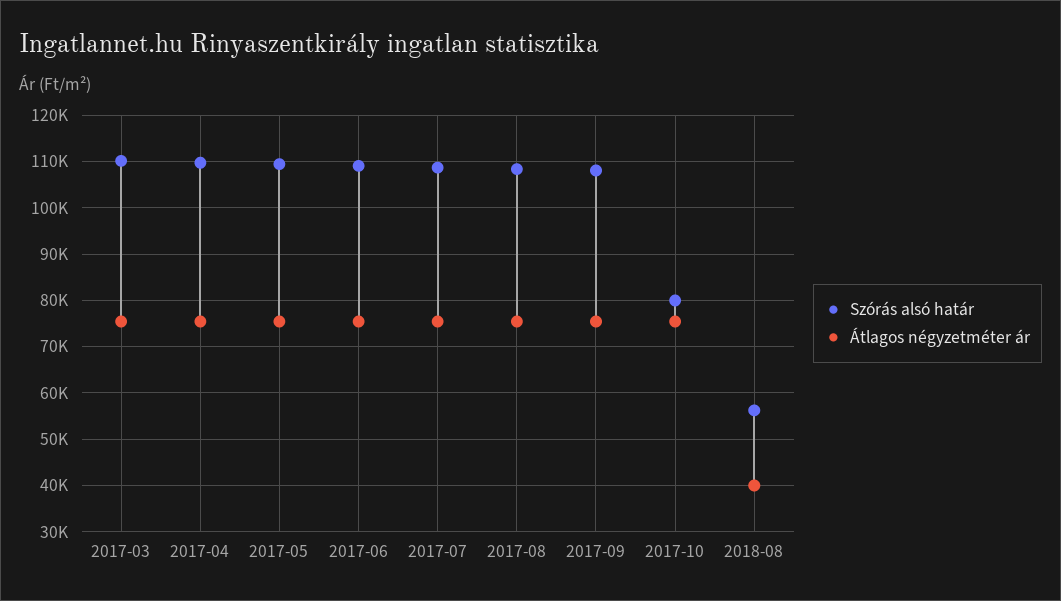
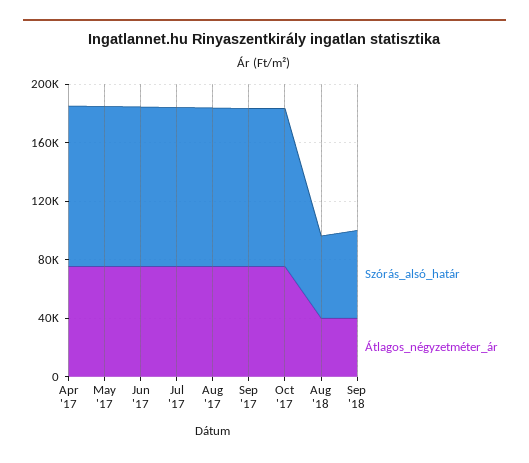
Szórás alsó határ, 2017-03: 110000 -> none
Átlagos négyzetméter ár, 2017-03: 76000 -> none
Szórás alsó határ, 2017-10: 80000 -> 110000
Szórás alsó határ, Sep '18: none -> 60000
Átlagos négyzetméter ár, Sep '18: none -> 40000

